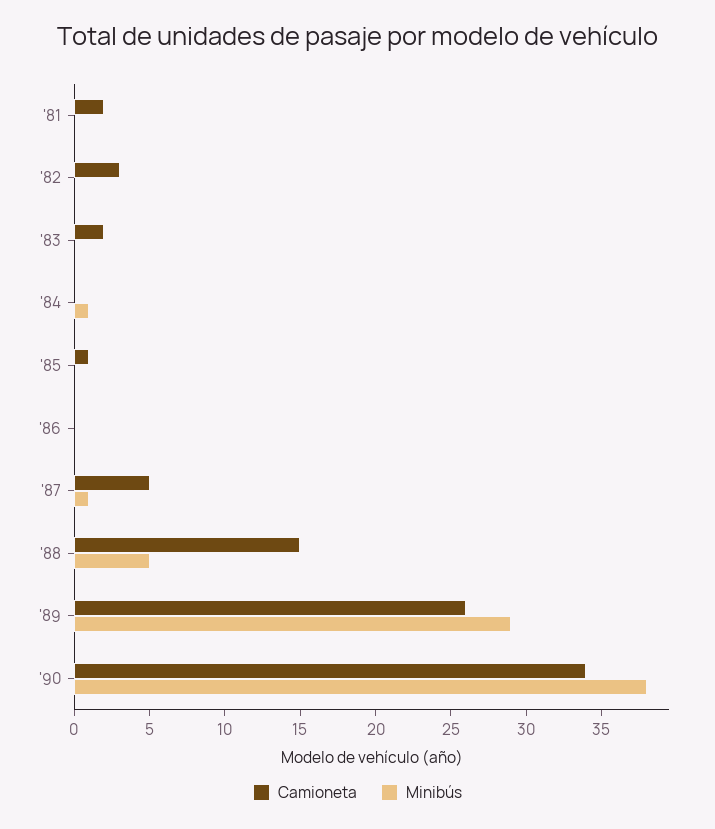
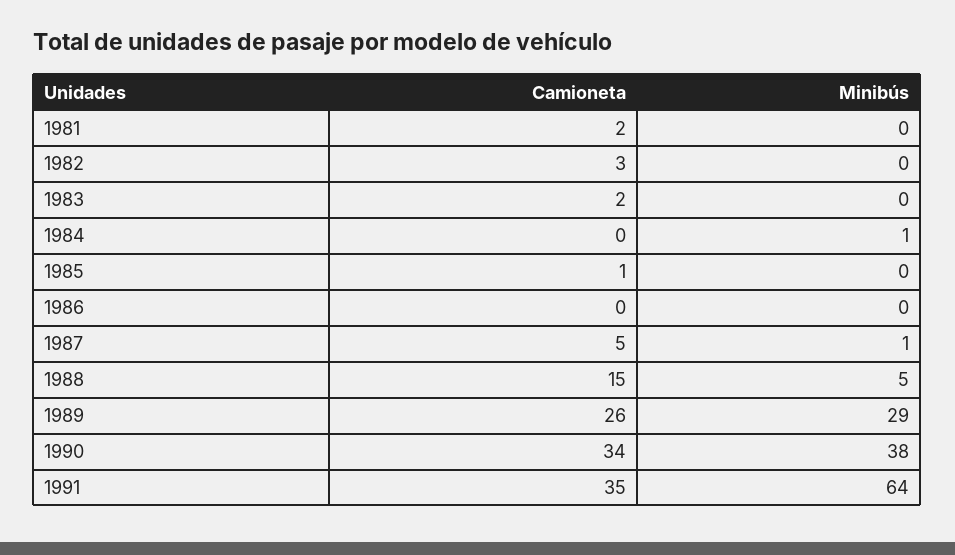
Camioneta, 1991: none -> 35
Minibús, 1991: none -> 64

